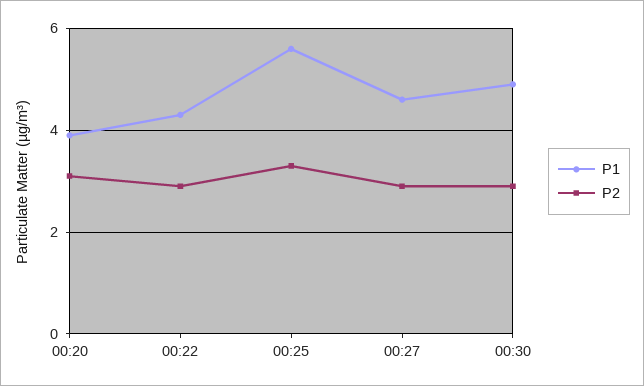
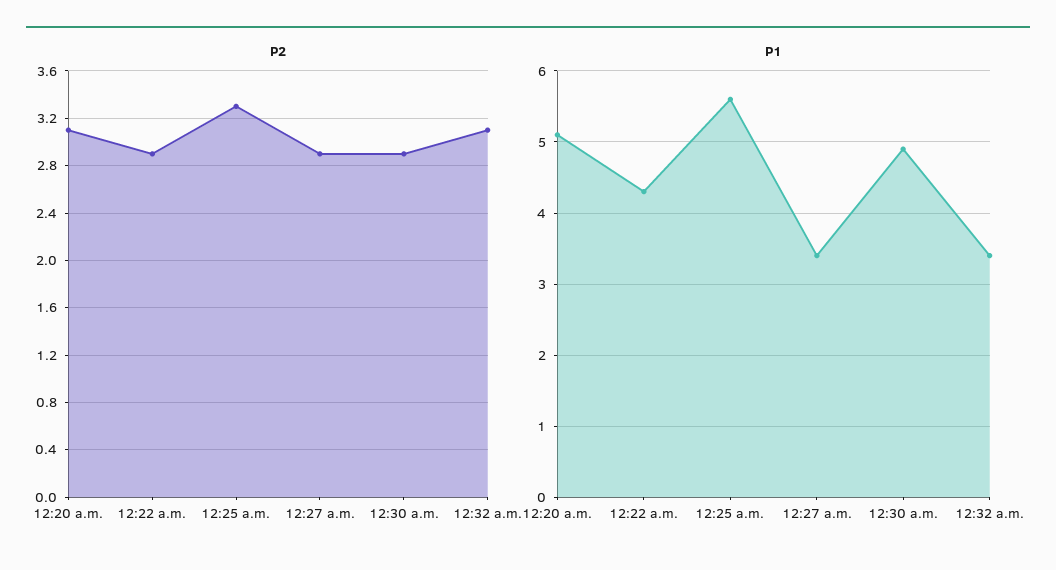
P1, 00:20: 4 -> 5.1
P1, 00:27: 4.5 -> 3.4
P2, 12:32 a.m.: none -> 3.1
P1, 12:32 a.m.: none -> 3.4

